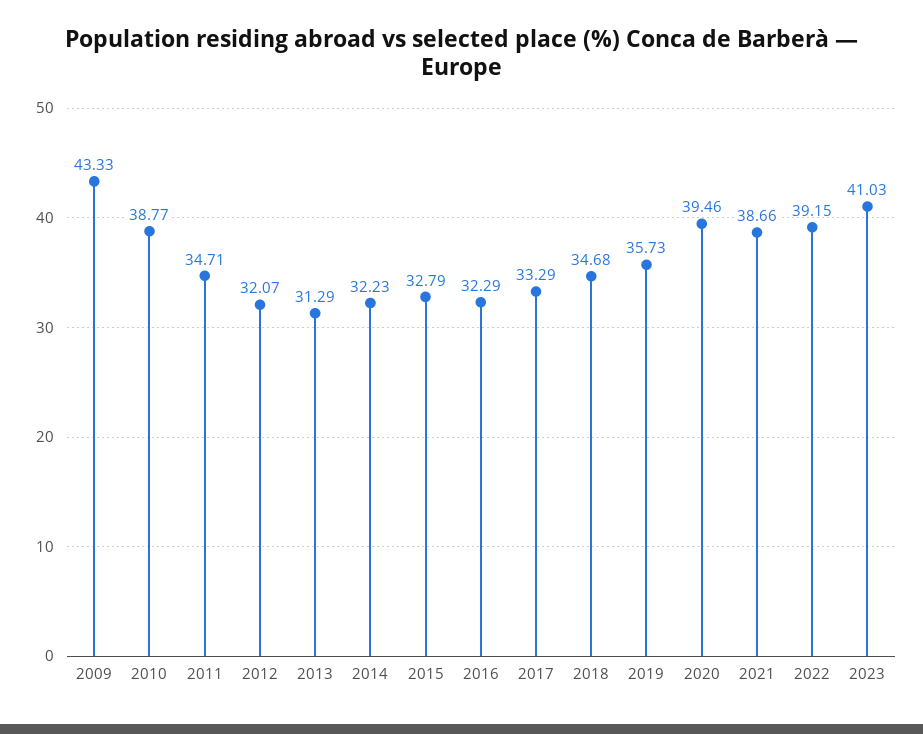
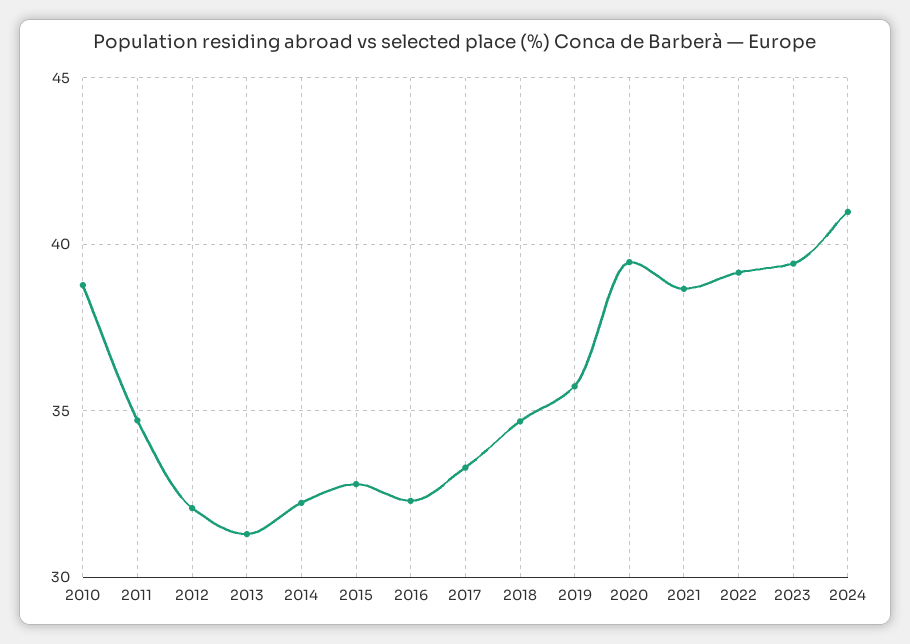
2009: 43.33 -> none
2023: 41.03 -> 39.5
2024: none -> 41

